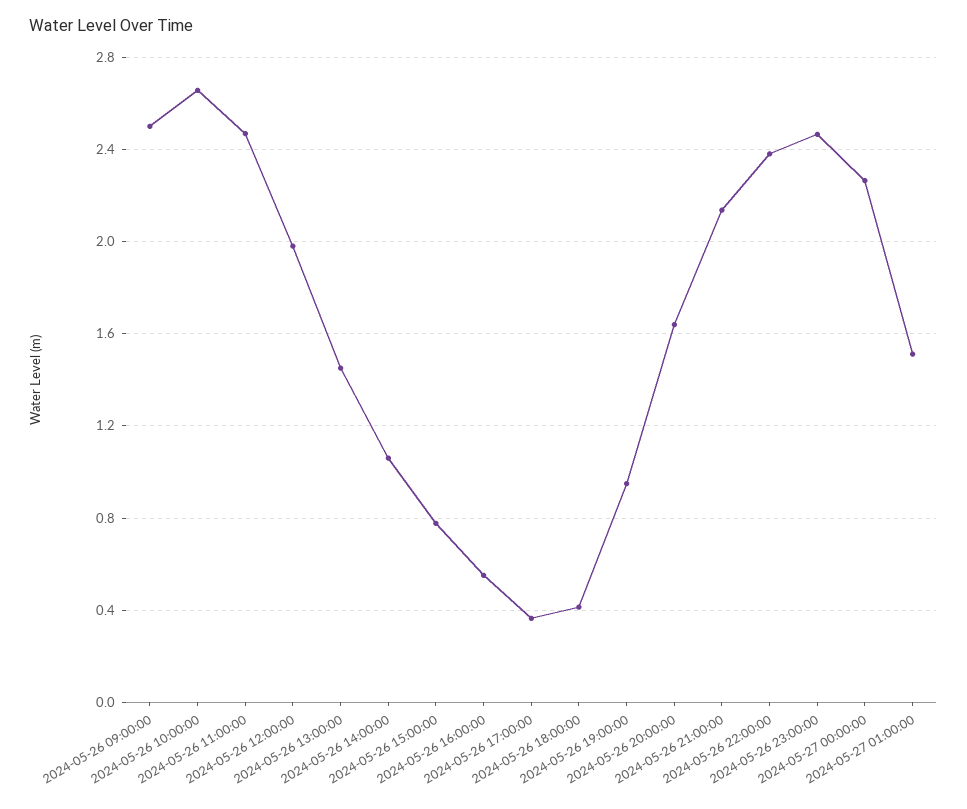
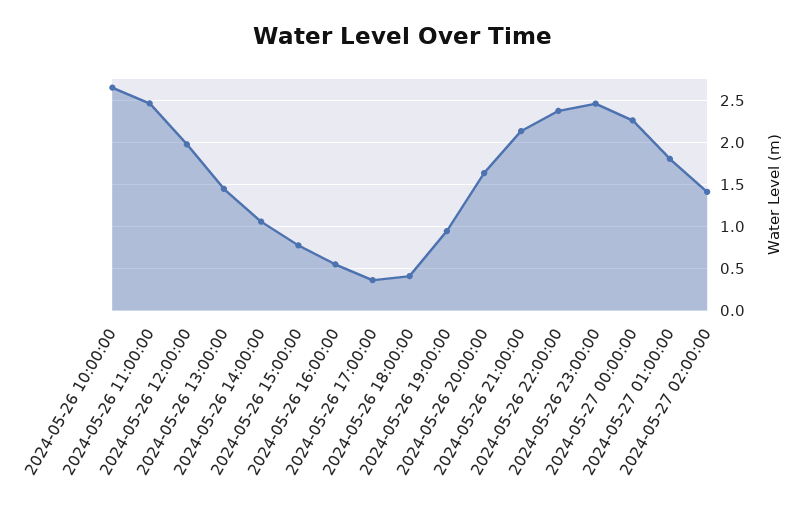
2024-05-26 09:00:00: 2.5 -> none
2024-05-27 01:00:00: 1.5 -> 1.8
2024-05-27 02:00:00: none -> 1.4

